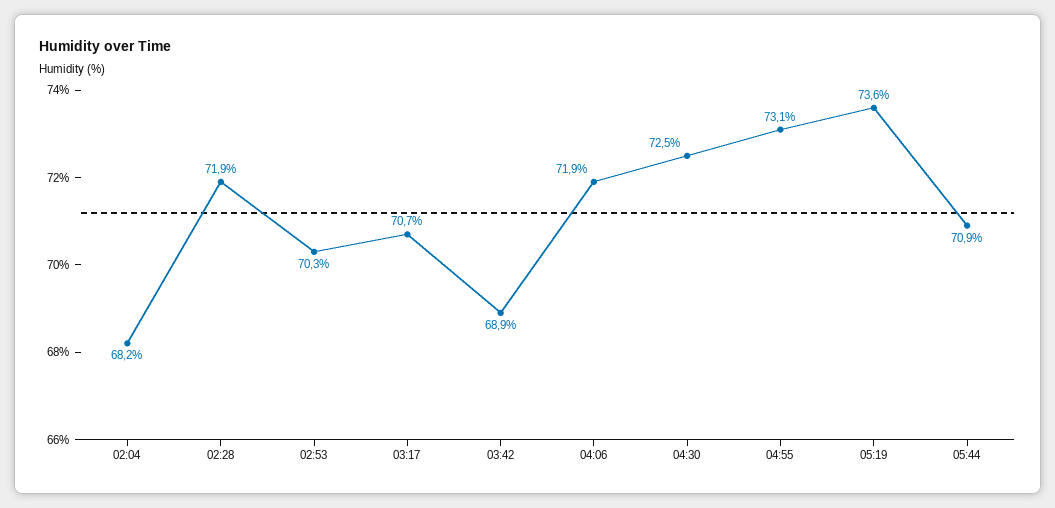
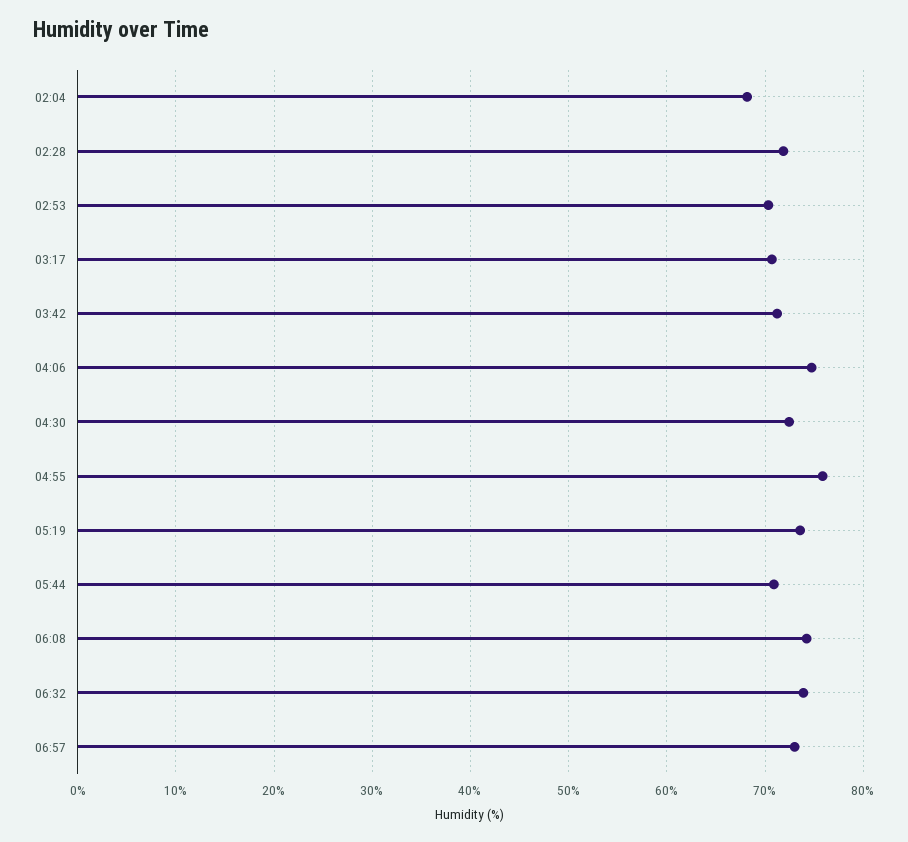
03:42: 68.9 -> 71
04:06: 71.9 -> 75
04:55: 73.1 -> 76
06:08: none -> 74
06:32: none -> 74
06:57: none -> 73

